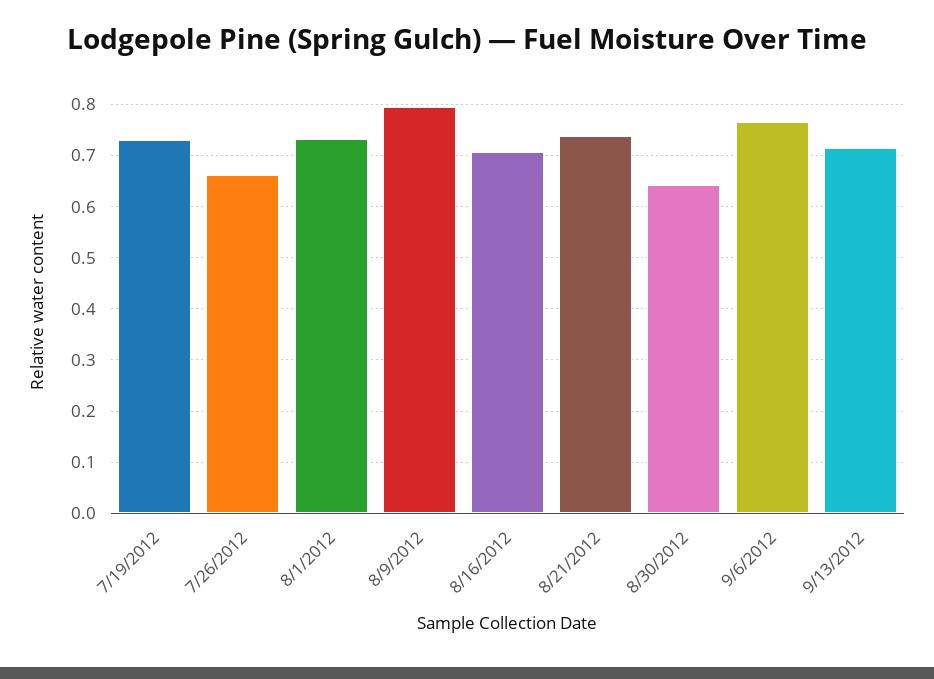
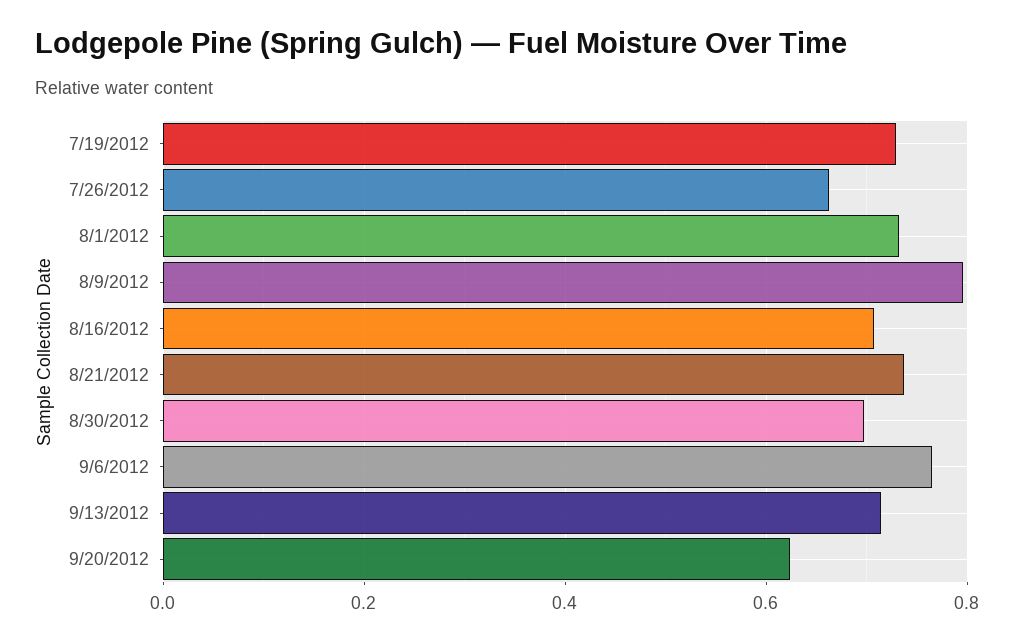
8/30/2012: 0.64 -> 0.7
9/20/2012: none -> 0.62

